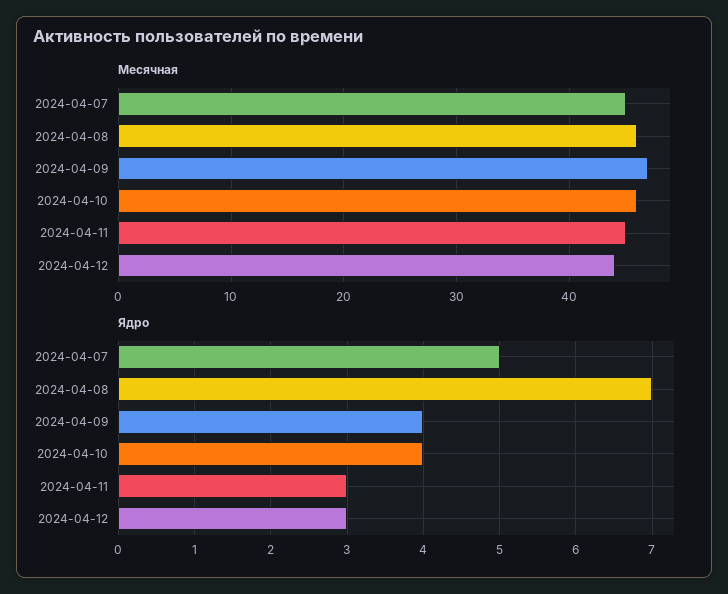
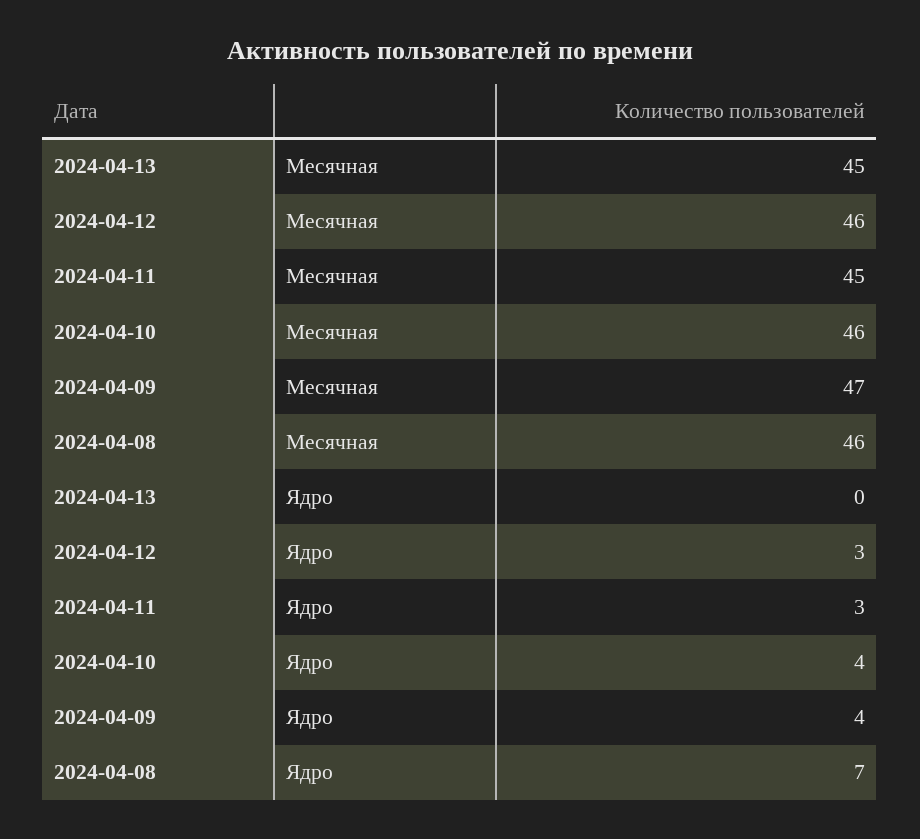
Месячная, 2024-04-07: 45 -> none
Месячная, 2024-04-12: 44 -> 46
Ядро, 2024-04-07: 5 -> none
Месячная, 2024-04-13: none -> 45
Ядро, 2024-04-13: none -> 0

